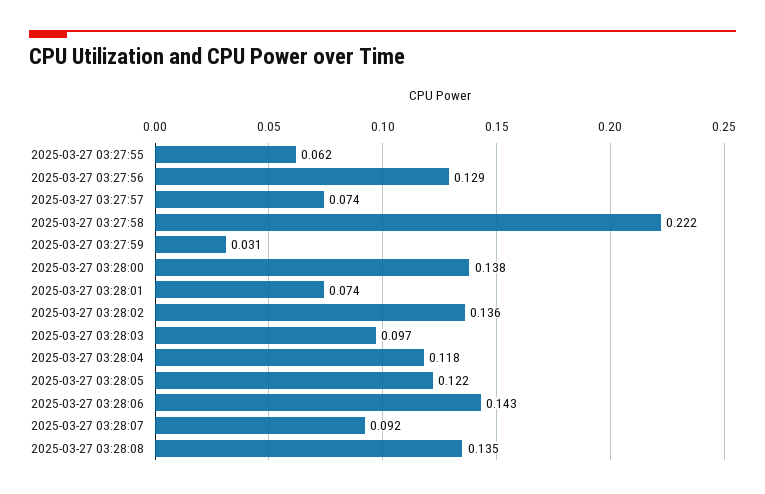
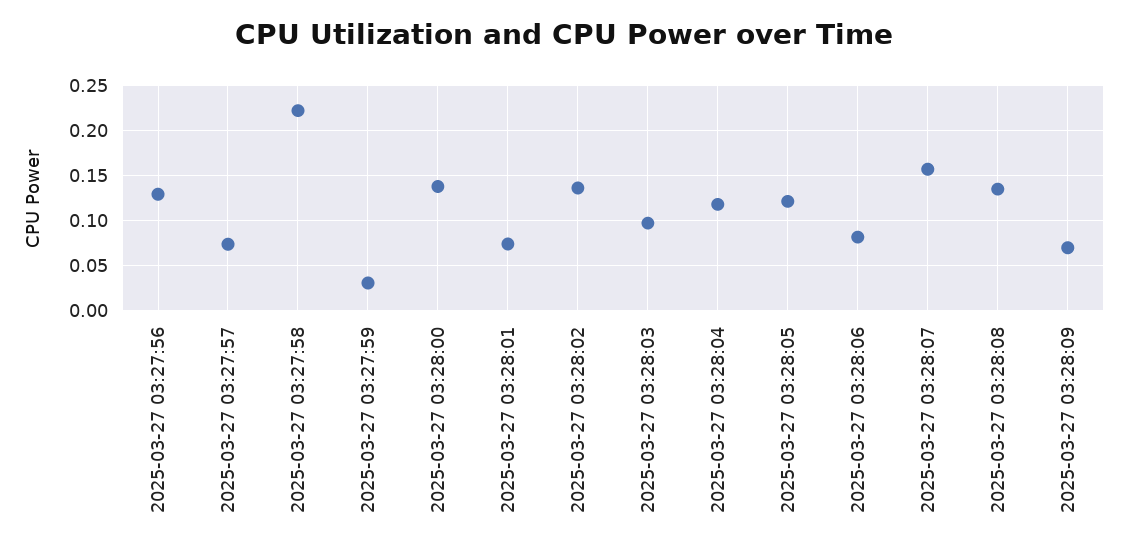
2025-03-27 03:27:55: 0.062 -> none
2025-03-27 03:28:06: 0.143 -> 0.08
2025-03-27 03:28:07: 0.092 -> 0.16
2025-03-27 03:28:09: none -> 0.07

